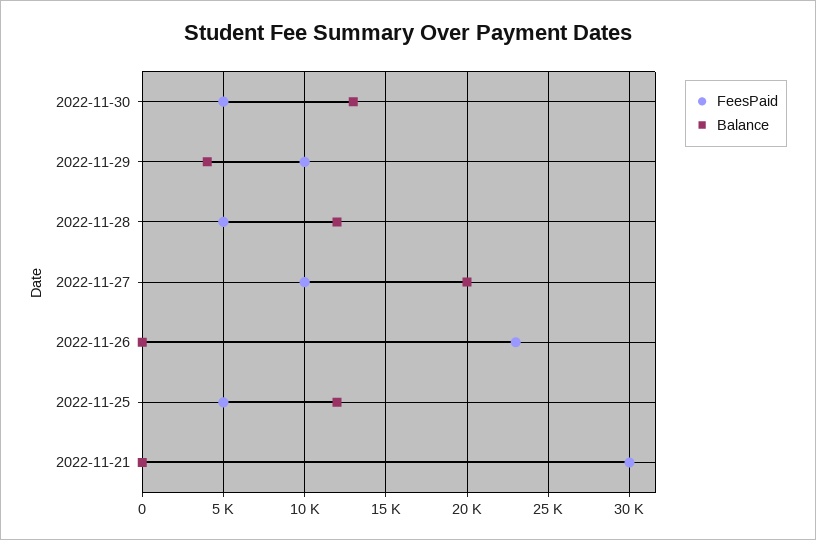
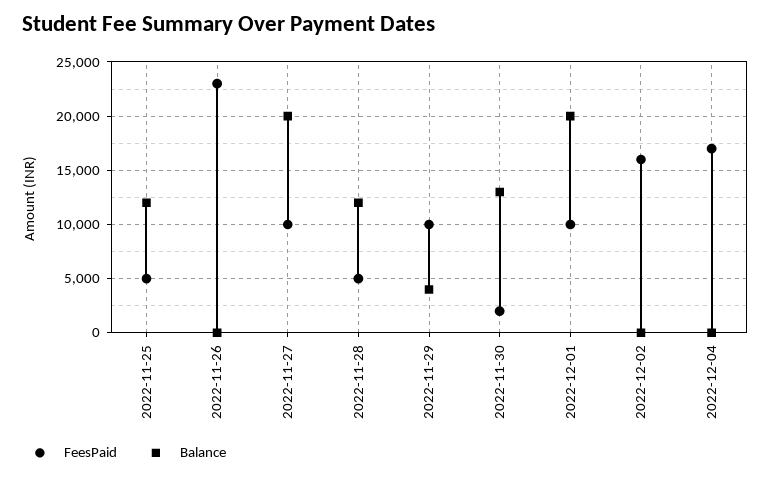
FeesPaid, 2022-11-30: 5000 -> 2000
FeesPaid, 2022-11-21: 30000 -> none
Balance, 2022-11-21: 0 -> none
FeesPaid, 2022-12-01: none -> 10000
Balance, 2022-12-01: none -> 20000
FeesPaid, 2022-12-02: none -> 16000
Balance, 2022-12-02: none -> 0
FeesPaid, 2022-12-04: none -> 17000
Balance, 2022-12-04: none -> 0

